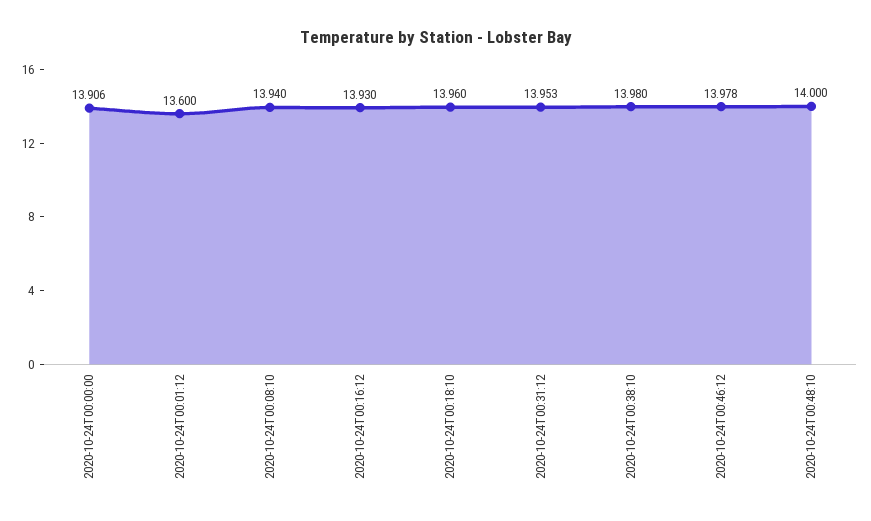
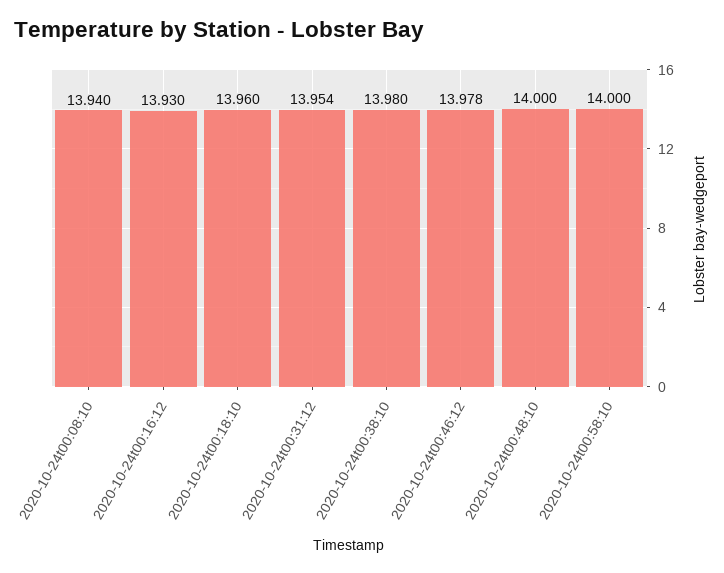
2020-10-24T00:00:00: 13.906 -> none
2020-10-24T00:01:12: 13.6 -> none
2020-10-24T00:31:12: 13.953 -> 13.954
2020-10-24t00:58:10: none -> 14

